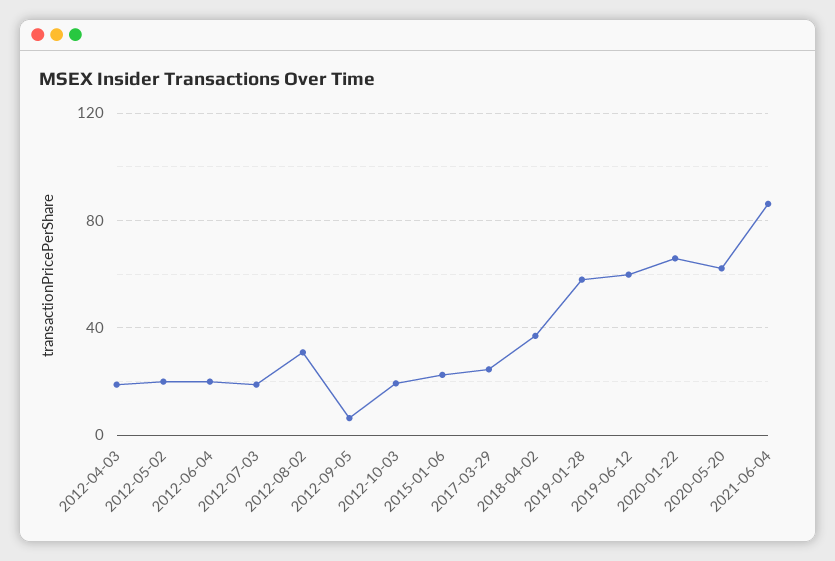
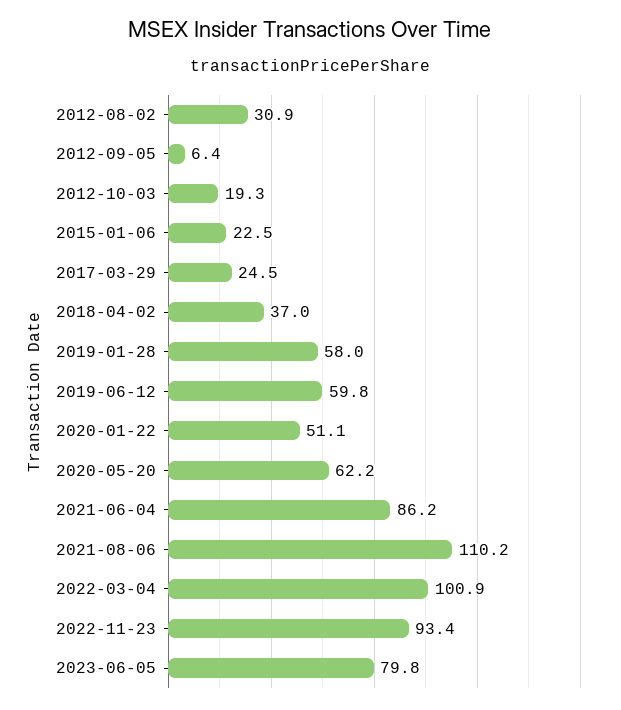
2012-04-03: 20 -> none
2012-05-02: 20 -> none
2012-06-04: 20 -> none
2012-07-03: 20 -> none
2020-01-22: 65 -> 51.1
2021-08-06: none -> 110.2
2022-03-04: none -> 100.9
2022-11-23: none -> 93.4
2023-06-05: none -> 79.8

